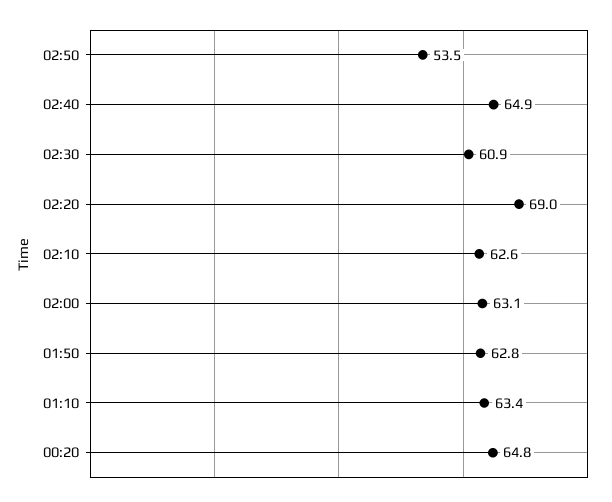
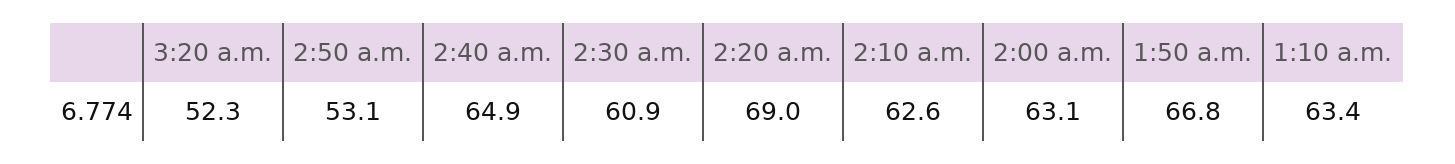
02:50: 53.5 -> 53.1
01:50: 62.8 -> 66.8
00:20: 64.8 -> none
3:20 a.m.: none -> 52.3

